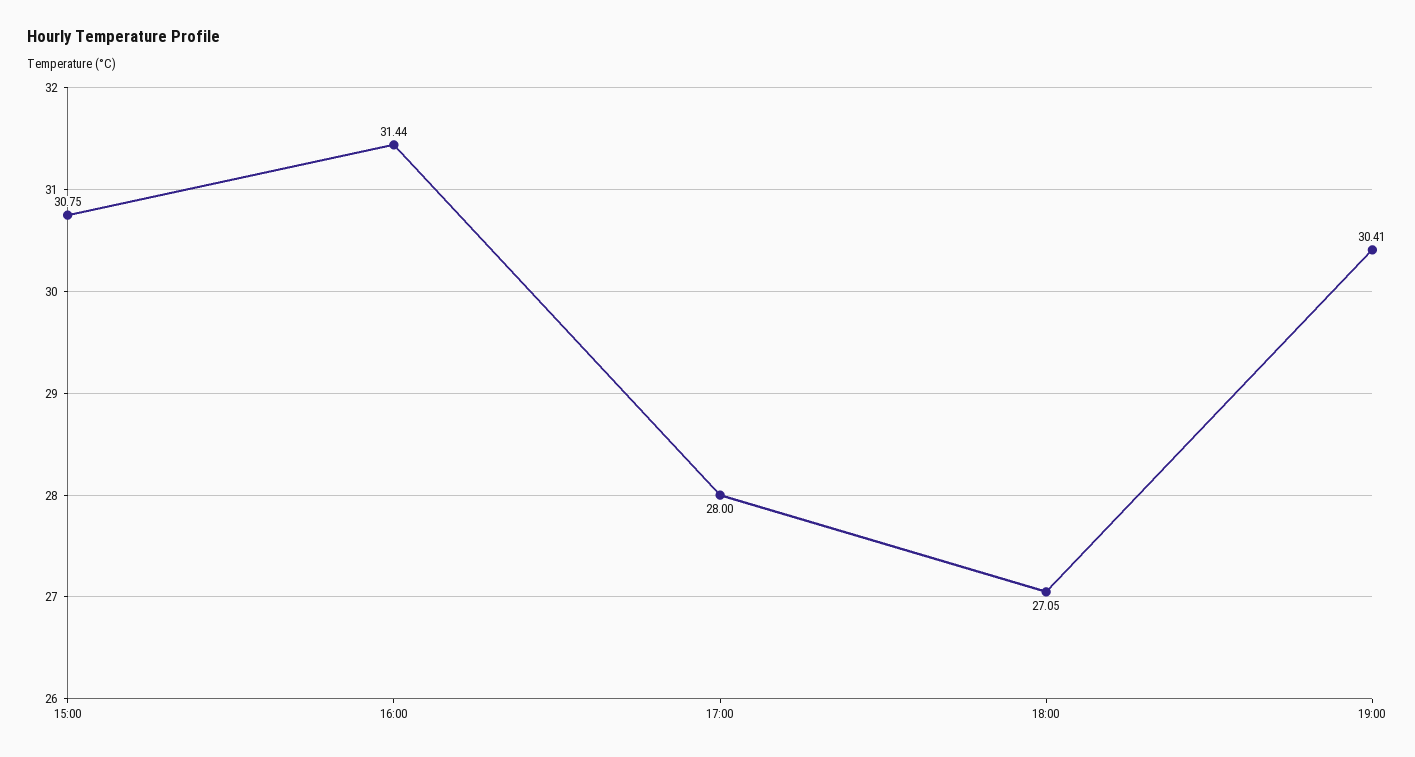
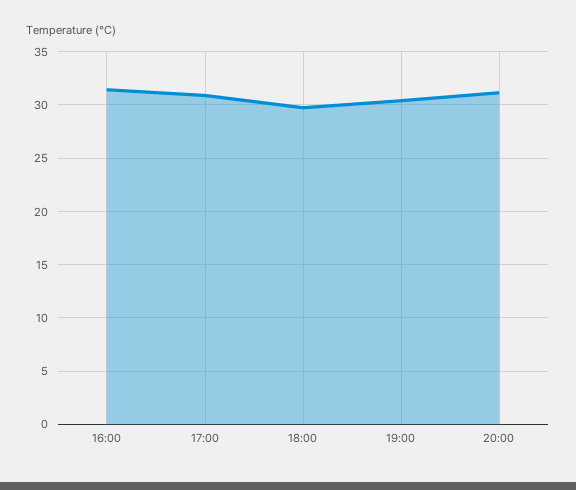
15:00: 30.75 -> none
17:00: 28 -> 31
18:00: 27.05 -> 30
20:00: none -> 31

